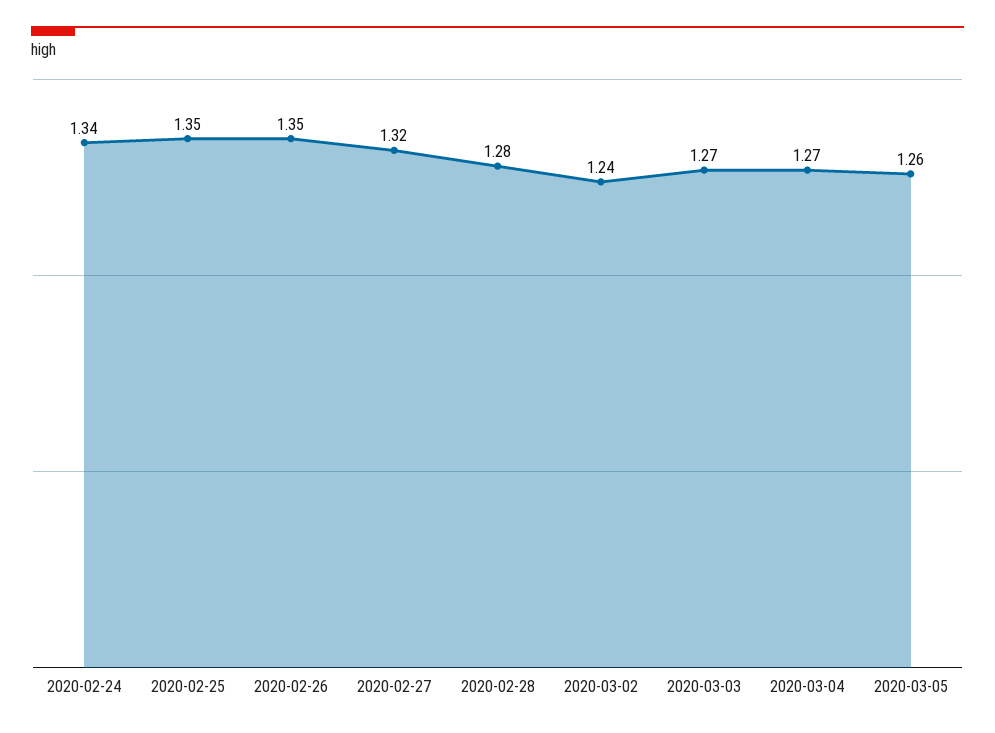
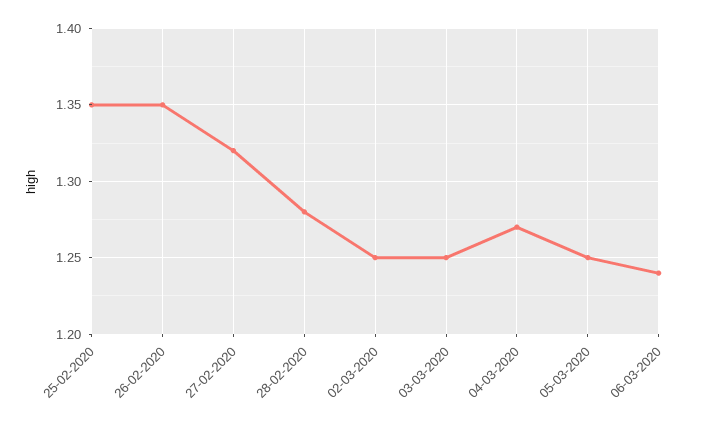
2020-02-24: 1.34 -> none
2020-03-02: 1.24 -> 1.25
2020-03-03: 1.27 -> 1.25
2020-03-05: 1.26 -> 1.25
06-03-2020: none -> 1.24

